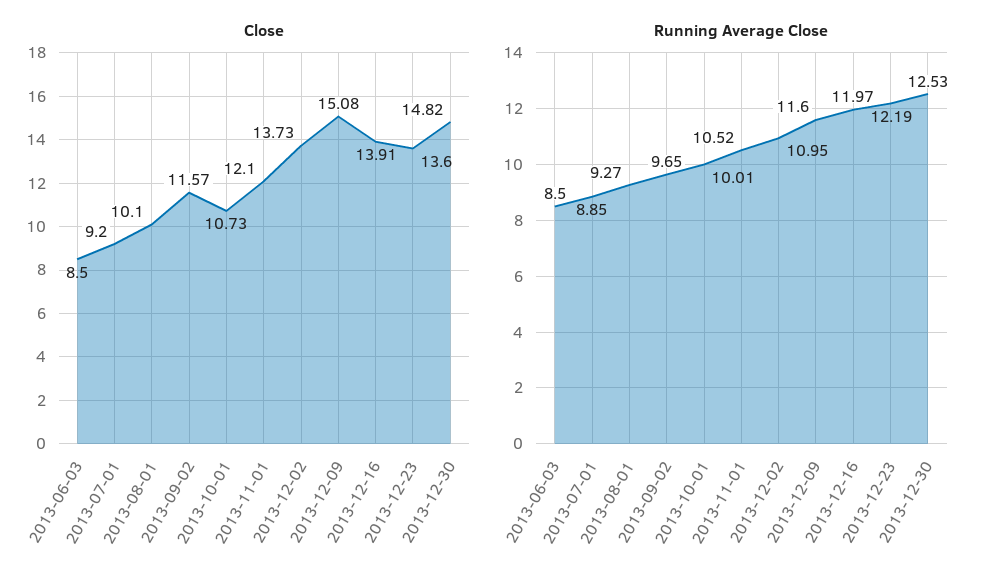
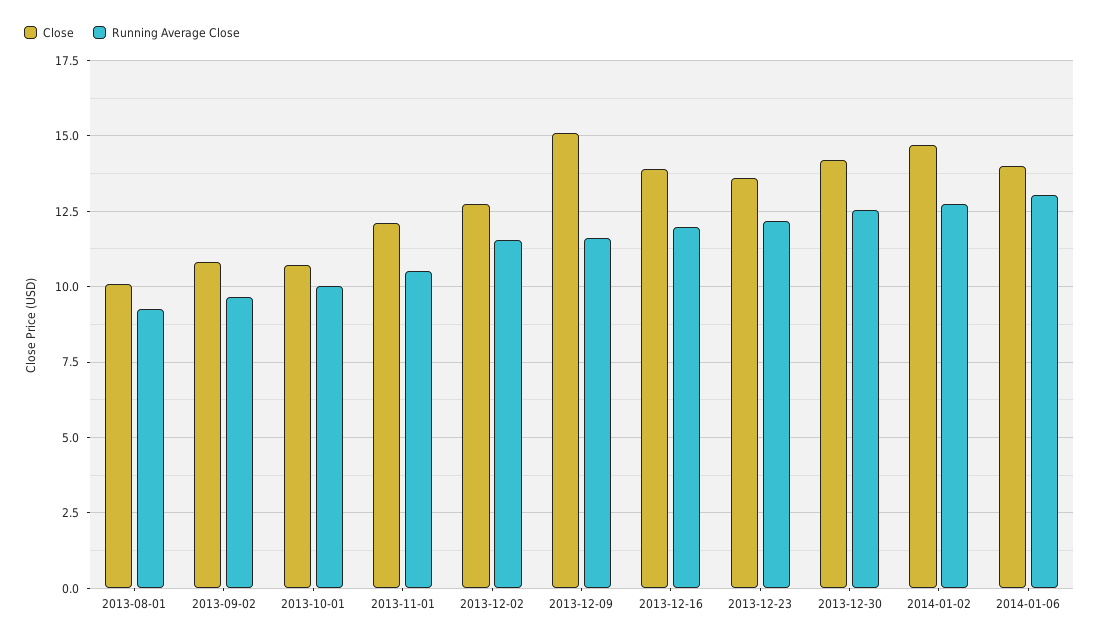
Close, 2013-06-03: 8.5 -> none
Close, 2013-07-01: 9.2 -> none
Close, 2013-09-02: 11.57 -> 10.75
Close, 2013-12-02: 13.73 -> 12.75
Close, 2013-12-30: 14.82 -> 14.25
Running Average Close, 2013-06-03: 8.5 -> none
Running Average Close, 2013-07-01: 8.85 -> none
Running Average Close, 2013-12-02: 10.95 -> 11.5
Close, 2014-01-02: none -> 14.75
Running Average Close, 2014-01-02: none -> 12.75
Close, 2014-01-06: none -> 14
Running Average Close, 2014-01-06: none -> 13

